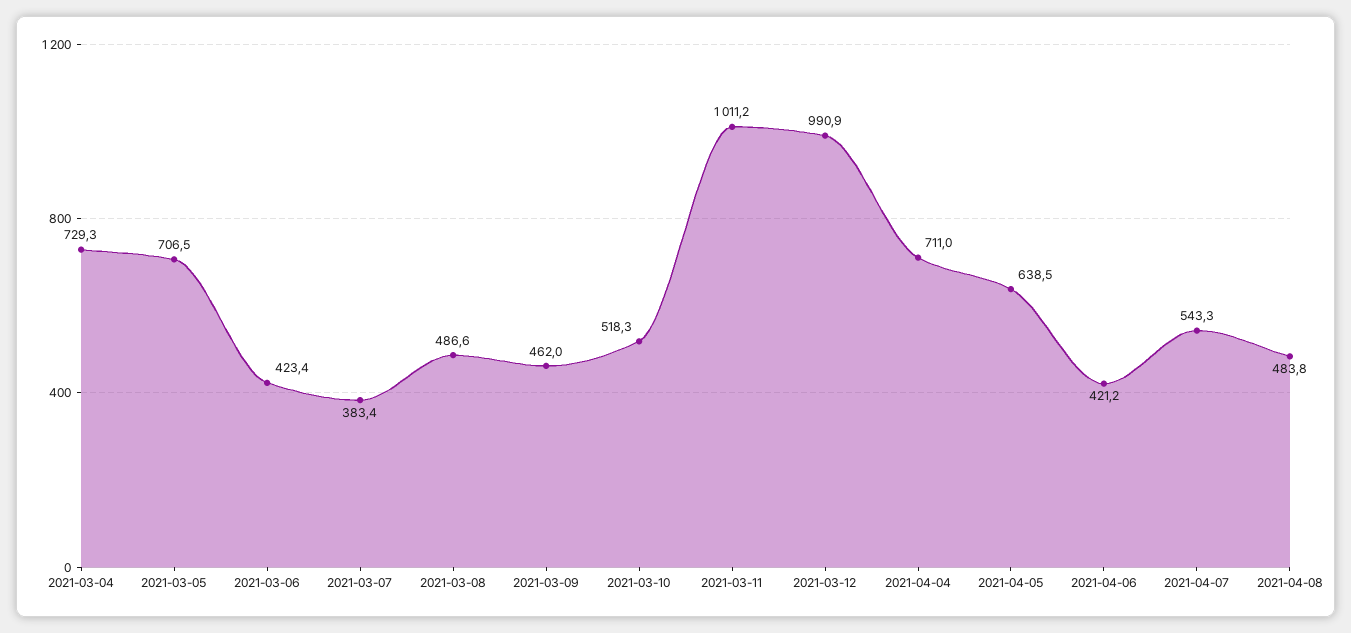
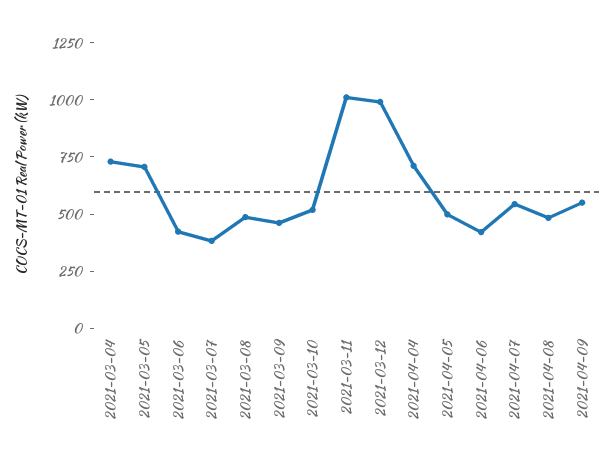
2021-04-05: 638.5 -> 500
2021-04-09: none -> 550

